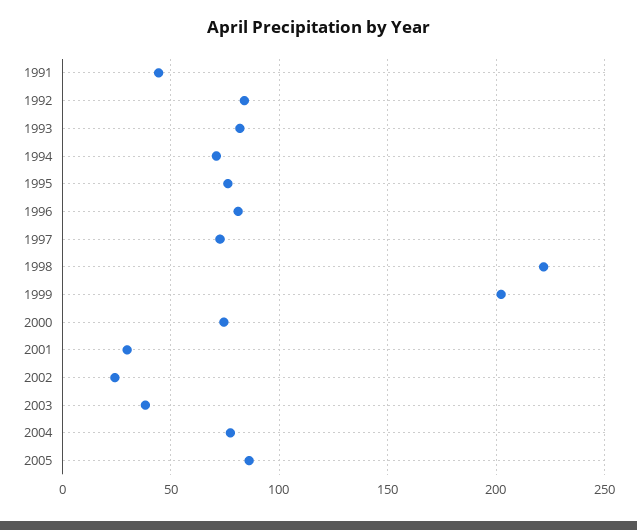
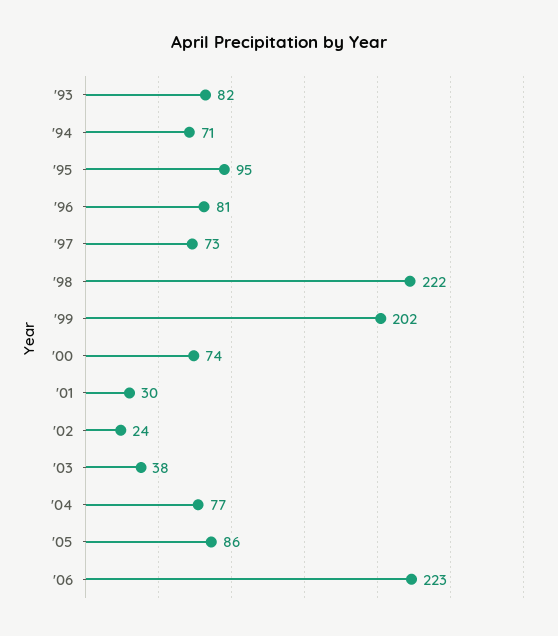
1991: 45 -> none
1992: 85 -> none
1995: 75 -> 95
'06: none -> 223

